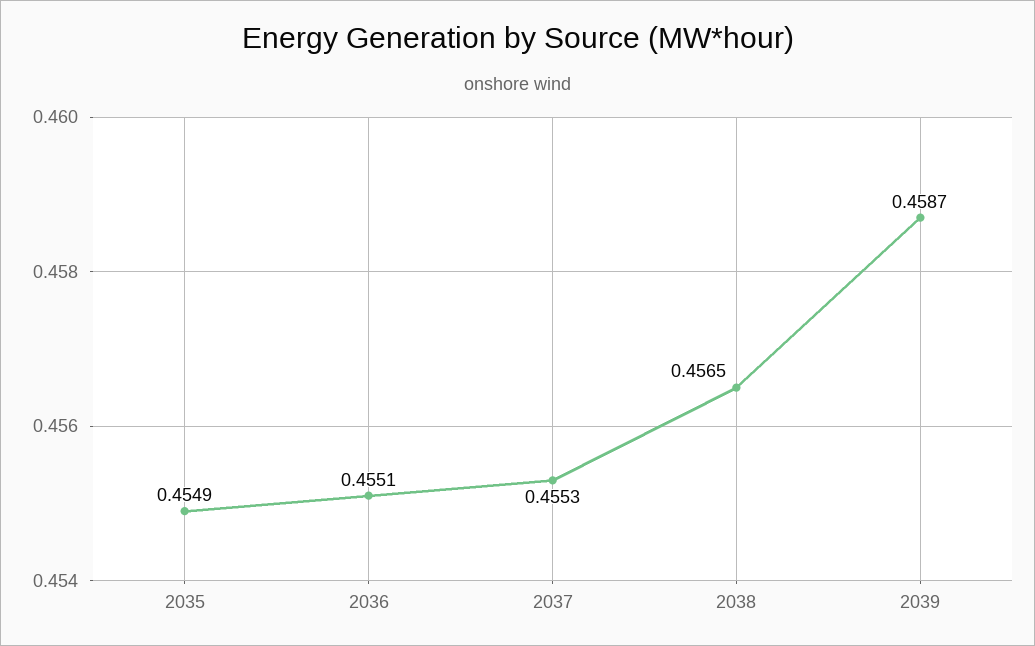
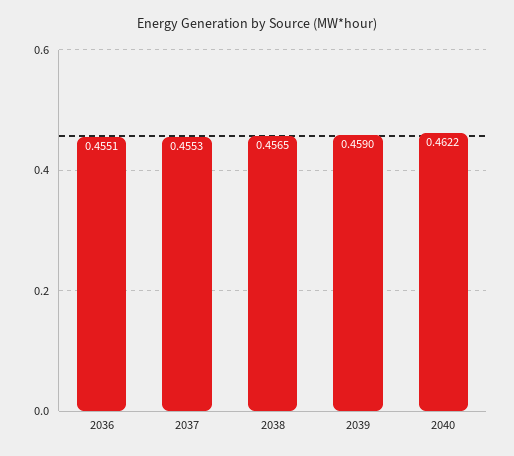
2035: 0.4549 -> none
2039: 0.4587 -> 0.459
2040: none -> 0.4622

